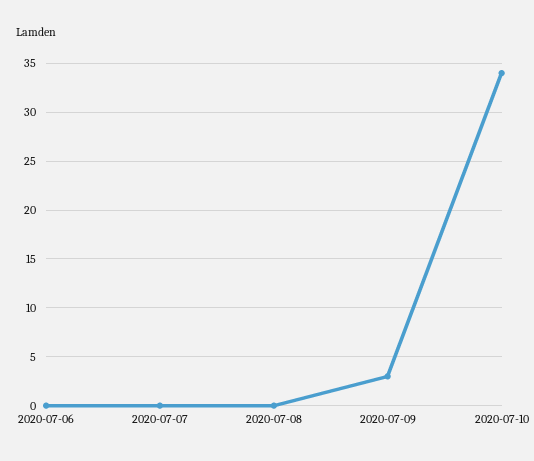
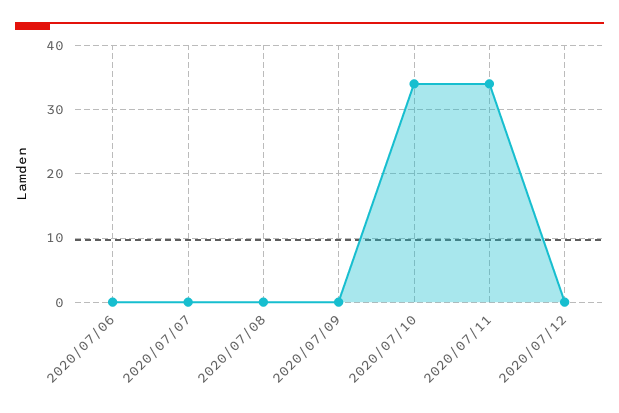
2020-07-09: 3 -> 0
2020/07/11: none -> 34
2020/07/12: none -> 0

